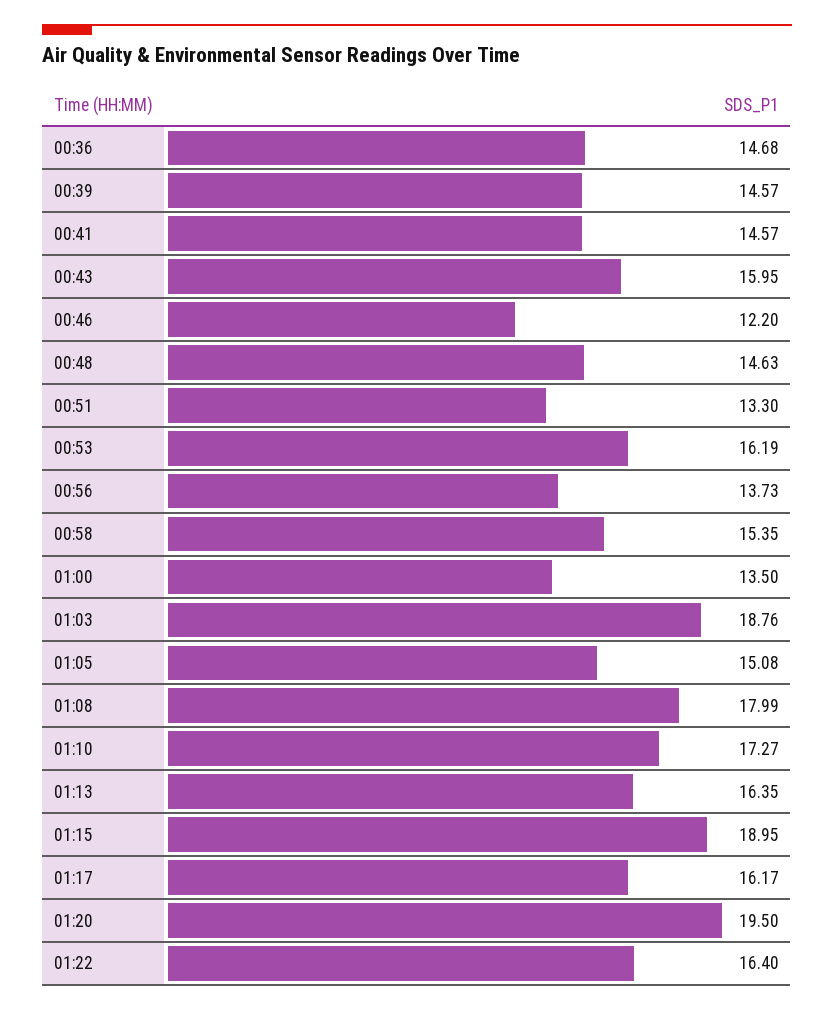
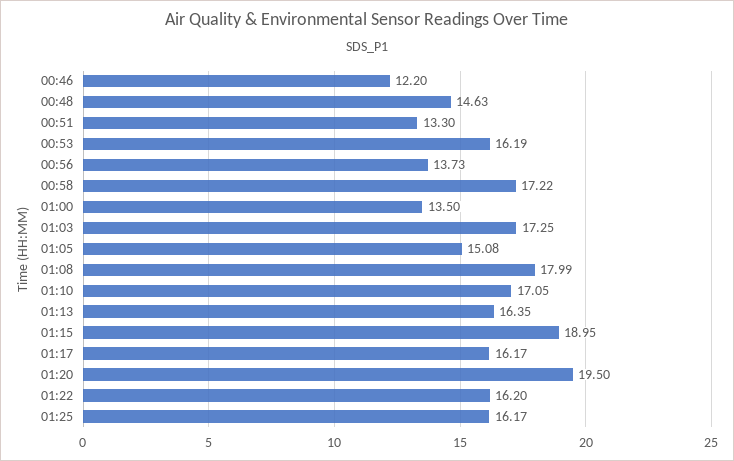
00:36: 14.68 -> none
00:39: 14.57 -> none
00:41: 14.57 -> none
00:43: 15.95 -> none
00:58: 15.35 -> 17.22
01:03: 18.76 -> 17.25
01:10: 17.27 -> 17.05
01:22: 16.4 -> 16.2
01:25: none -> 16.17

